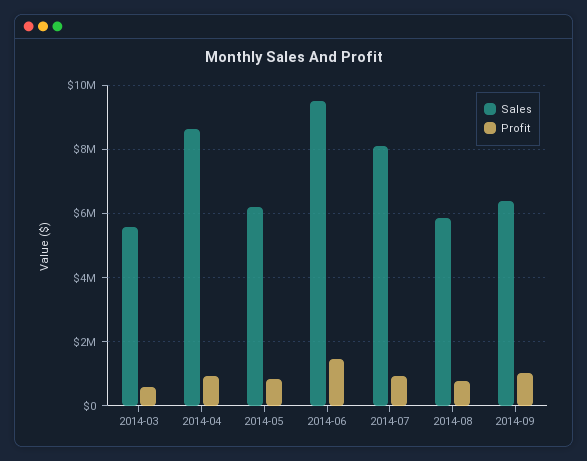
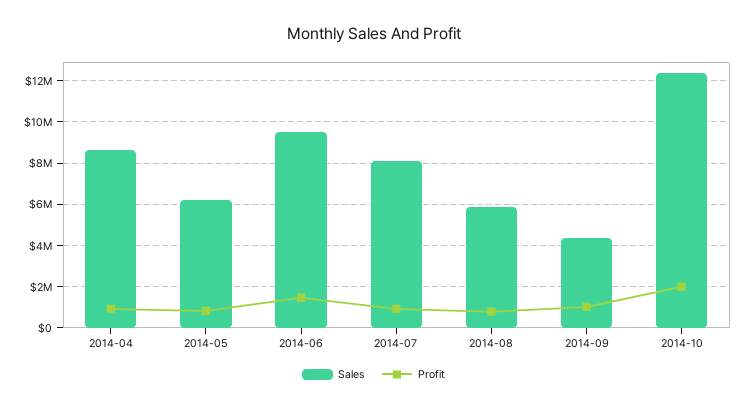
Sales, 2014-03: 5600000 -> none
Profit, 2014-03: 600000 -> none
Sales, 2014-09: 6400000 -> 4500000
Sales, 2014-10: none -> 12500000
Profit, 2014-10: none -> 2000000

